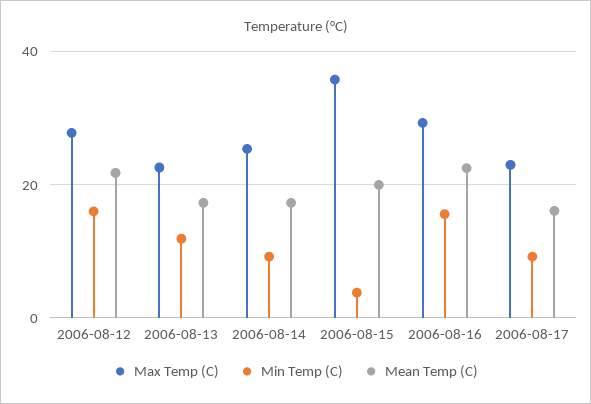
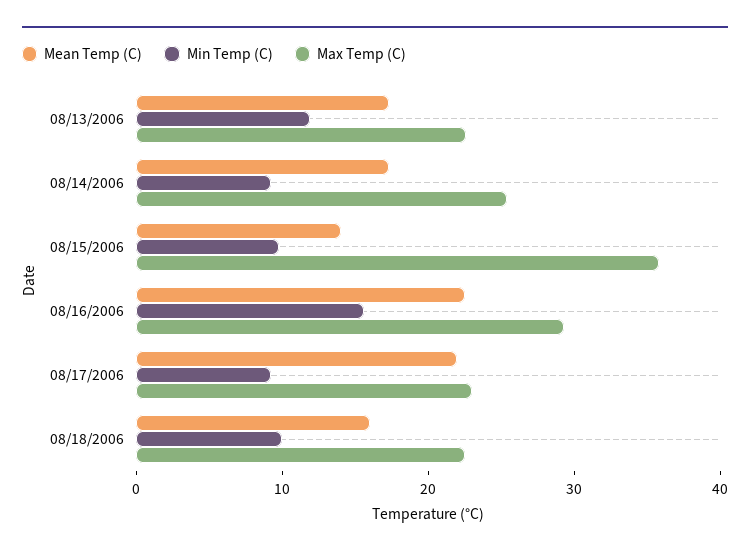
Max Temp (C), 2006-08-12: 28 -> none
Min Temp (C), 2006-08-12: 16 -> none
Mean Temp (C), 2006-08-12: 22 -> none
Min Temp (C), 2006-08-15: 4 -> 10
Mean Temp (C), 2006-08-15: 20 -> 14
Mean Temp (C), 2006-08-17: 16 -> 22
Mean Temp (C), 08/18/2006: none -> 16
Min Temp (C), 08/18/2006: none -> 10
Max Temp (C), 08/18/2006: none -> 22

